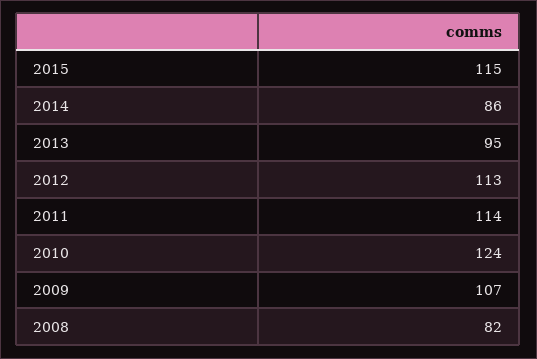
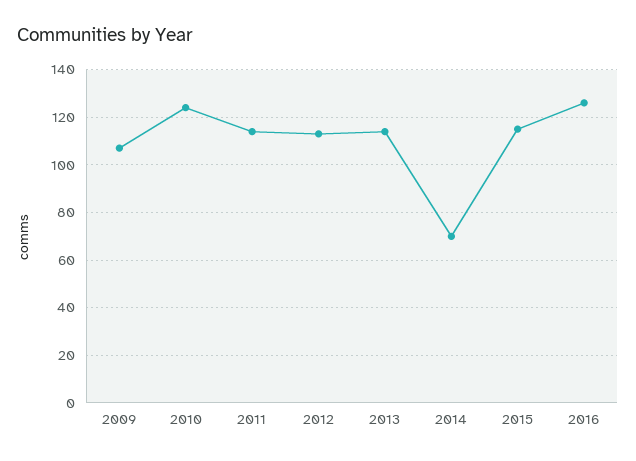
2014: 86 -> 70
2013: 95 -> 115
2008: 82 -> none
2016: none -> 125

